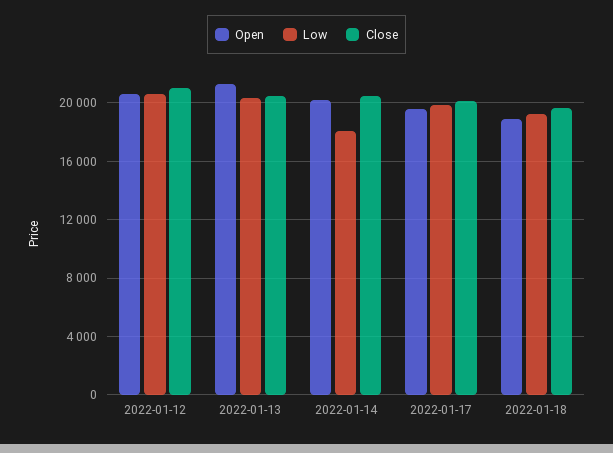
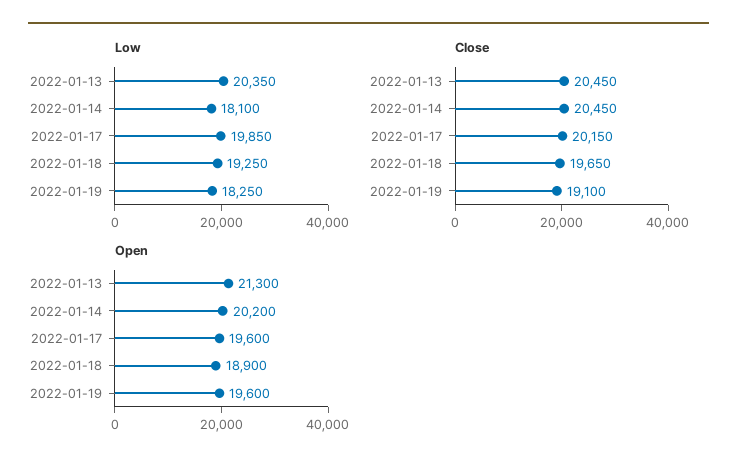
Open, 2022-01-12: 20500 -> none
Low, 2022-01-12: 20500 -> none
Close, 2022-01-12: 21000 -> none
Low, 2022-01-19: none -> 18250
Close, 2022-01-19: none -> 19100
Open, 2022-01-19: none -> 19600

